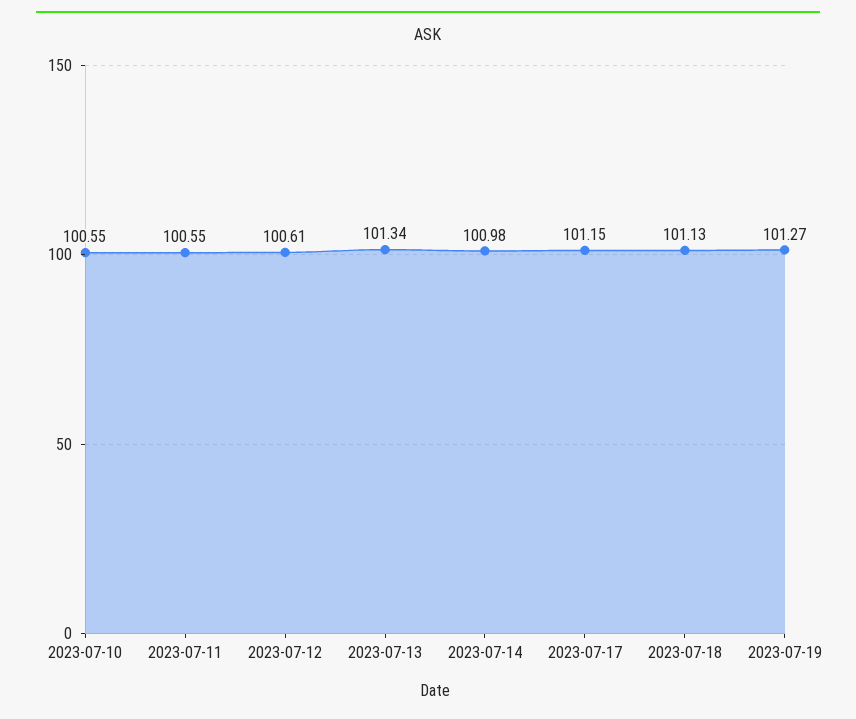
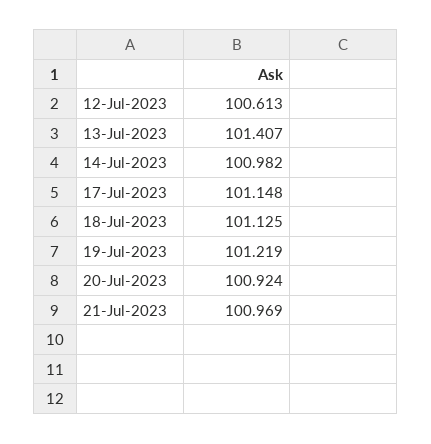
2023-07-10: 100.55 -> none
2023-07-11: 100.55 -> none
2023-07-13: 101.34 -> 101.407
2023-07-19: 101.27 -> 101.219
20-Jul-2023: none -> 100.924
21-Jul-2023: none -> 100.969

